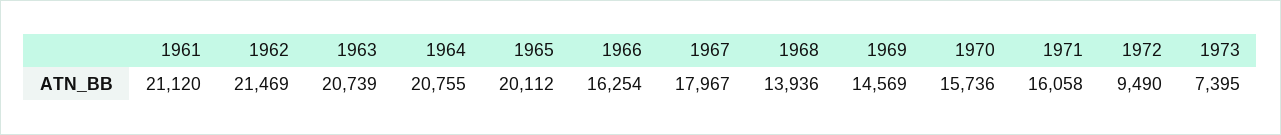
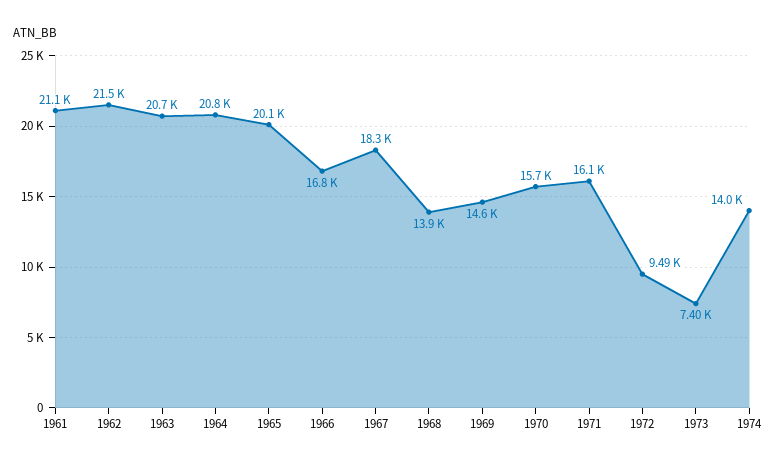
1966: 16254 -> 16800
1967: 17967 -> 18300
1974: none -> 14000

